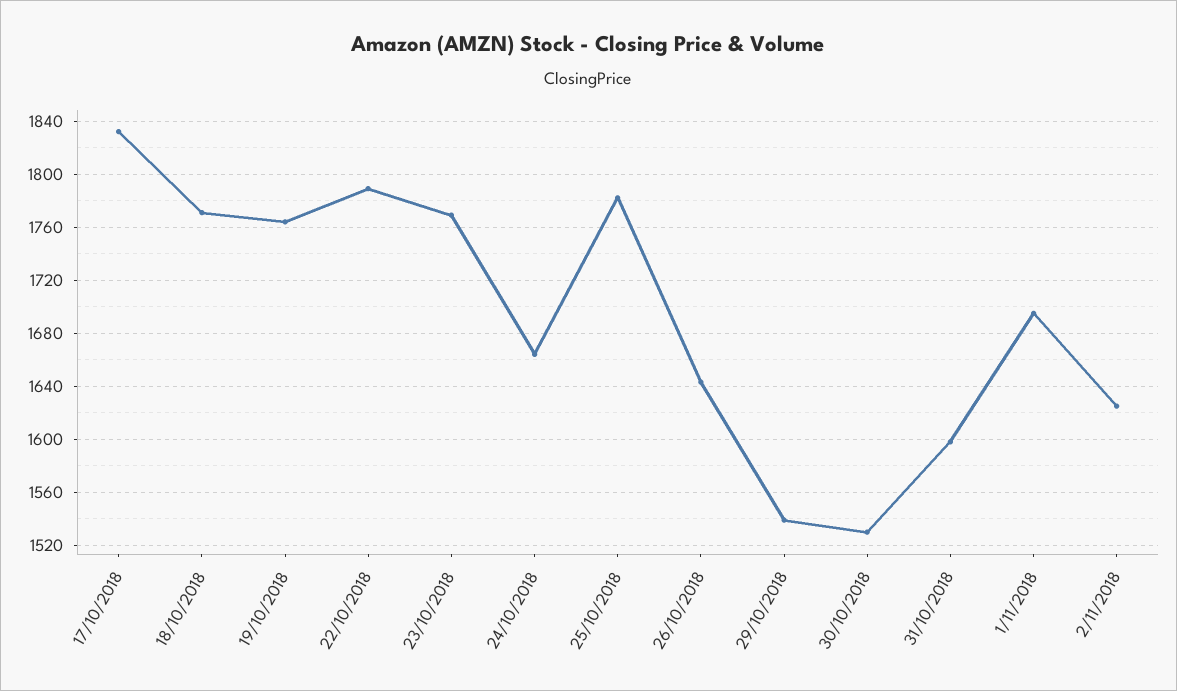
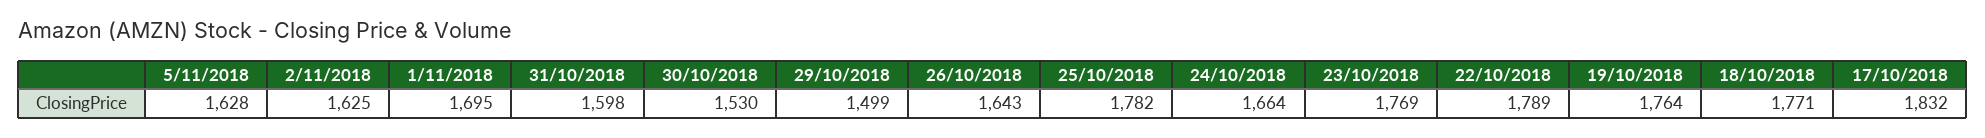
29/10/2018: 1540 -> 1499
5/11/2018: none -> 1628

